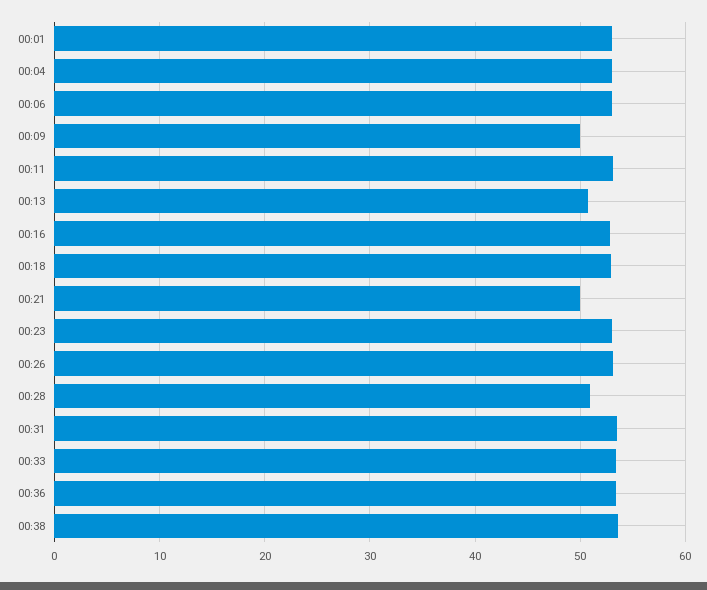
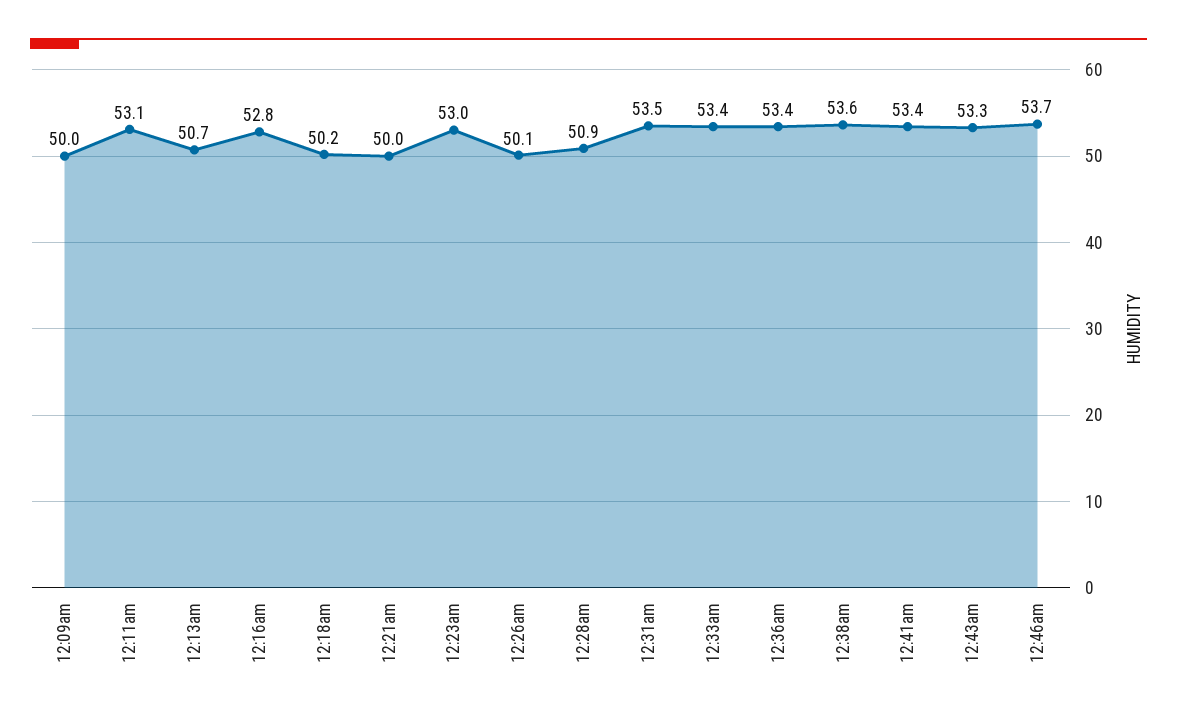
00:01: 53 -> none
00:04: 53 -> none
00:06: 53 -> none
00:18: 53 -> 50.2
00:26: 53 -> 50.1
12:41am: none -> 53.4
12:43am: none -> 53.3
12:46am: none -> 53.7

